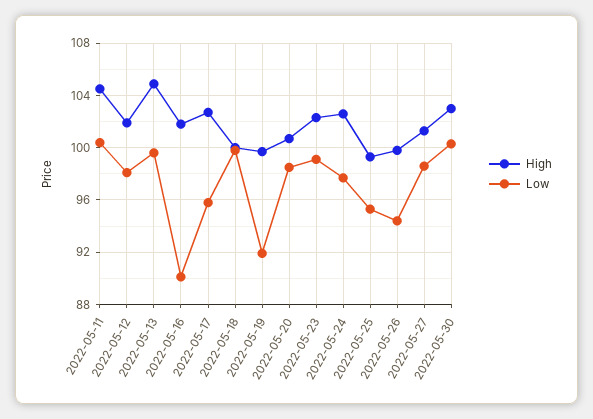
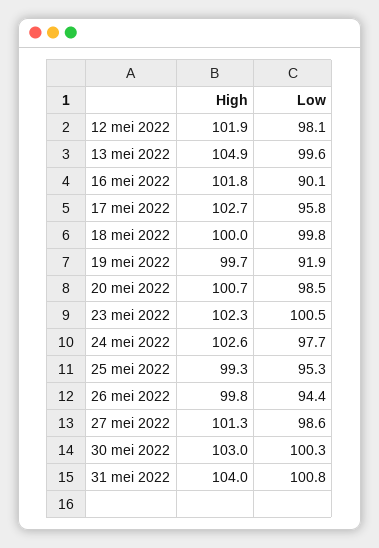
High, 2022-05-11: 104.5 -> none
Low, 2022-05-11: 100.5 -> none
Low, 2022-05-23: 99 -> 100.5
High, 31 mei 2022: none -> 104
Low, 31 mei 2022: none -> 100.8

